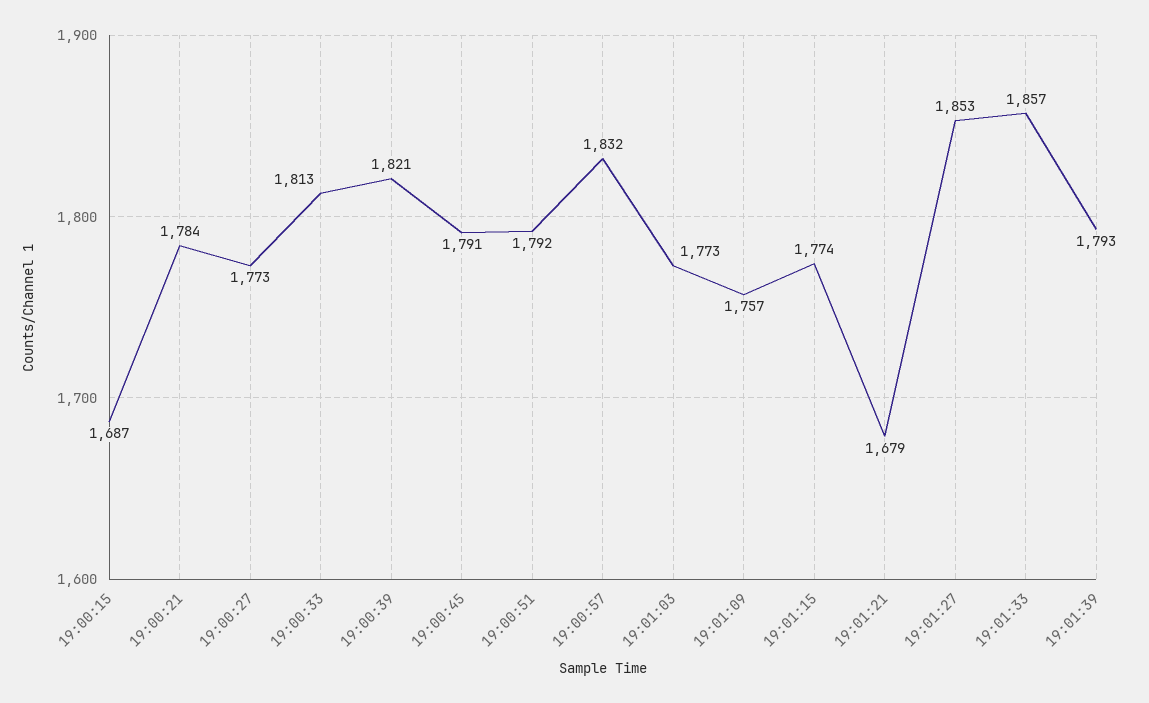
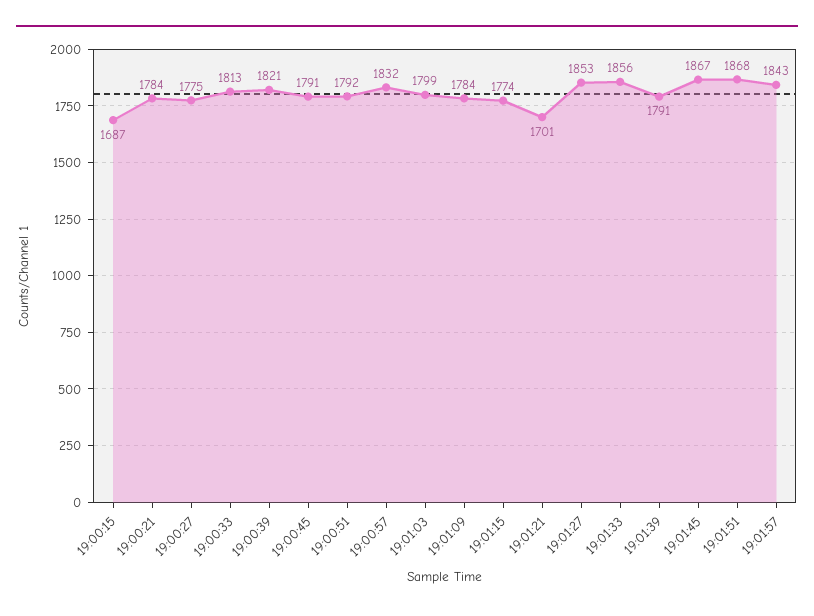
19:00:27: 1773 -> 1775
19:01:03: 1773 -> 1799
19:01:09: 1757 -> 1784
19:01:21: 1679 -> 1701
19:01:33: 1857 -> 1856
19:01:39: 1793 -> 1791
19:01:45: none -> 1867
19:01:51: none -> 1868
19:01:57: none -> 1843

